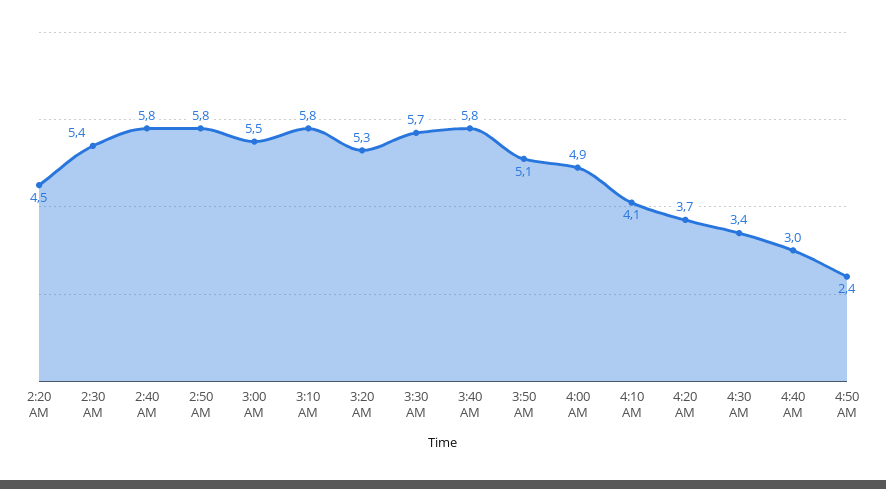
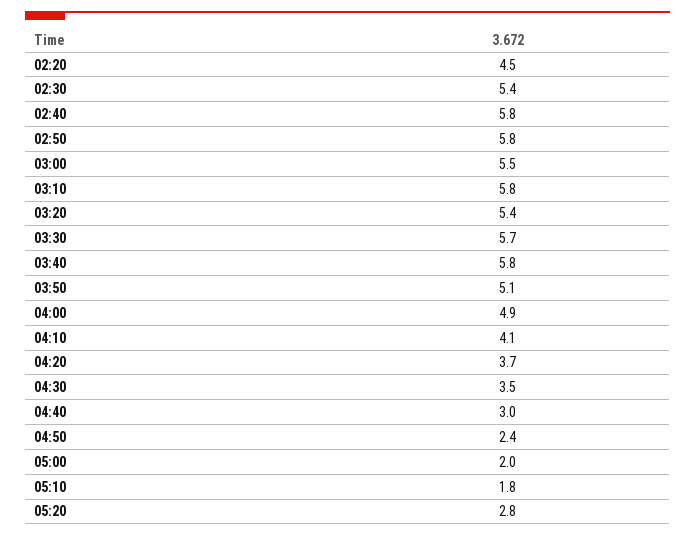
3:20 AM: 5.3 -> 5.4
4:30 AM: 3.4 -> 3.5
05:00: none -> 2
05:10: none -> 1.8
05:20: none -> 2.8

